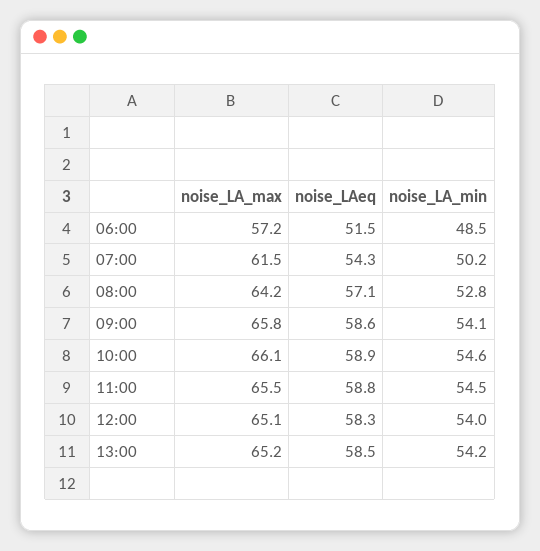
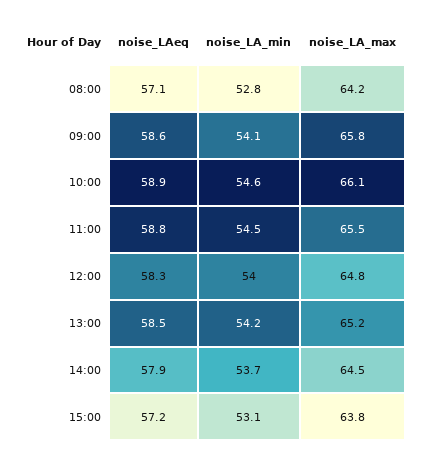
noise_LA_max, 06:00: 57.2 -> none
noise_LAeq, 06:00: 51.5 -> none
noise_LA_min, 06:00: 48.5 -> none
noise_LA_max, 07:00: 61.5 -> none
noise_LAeq, 07:00: 54.3 -> none
noise_LA_min, 07:00: 50.2 -> none
noise_LA_max, 12:00: 65.1 -> 64.8
noise_LAeq, 14:00: none -> 57.9
noise_LA_min, 14:00: none -> 53.7
noise_LA_max, 14:00: none -> 64.5
noise_LAeq, 15:00: none -> 57.2
noise_LA_min, 15:00: none -> 53.1
noise_LA_max, 15:00: none -> 63.8

